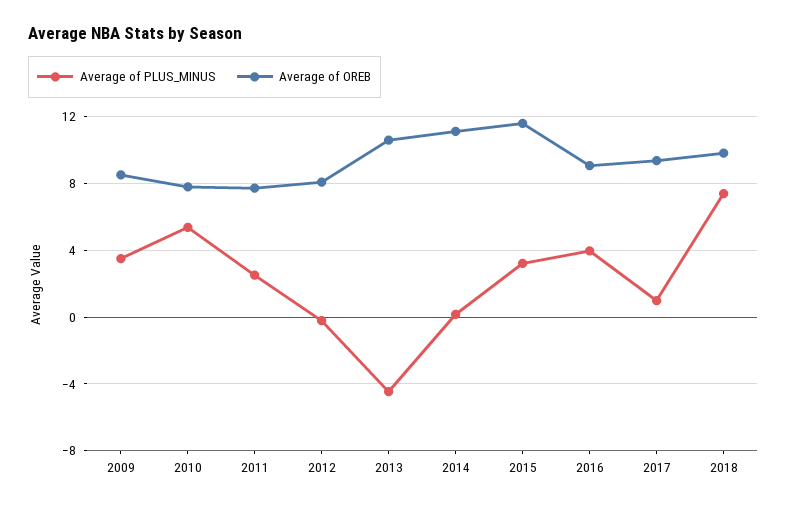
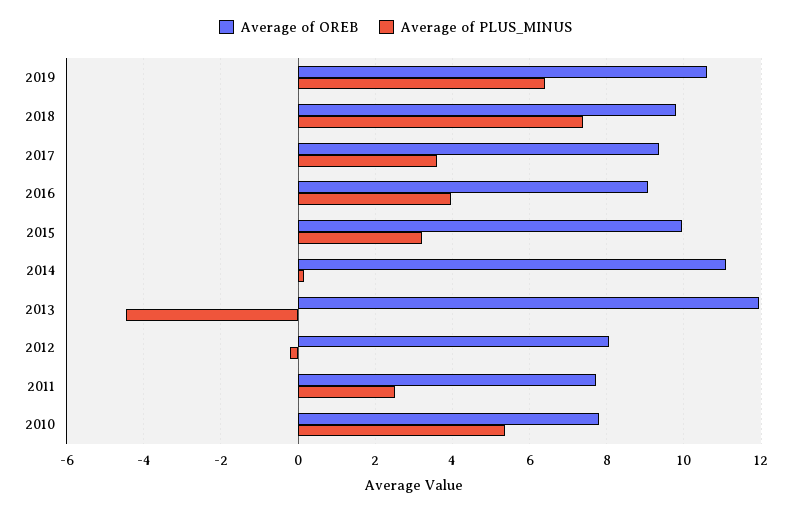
Average of PLUS_MINUS, 2009: 3.5 -> none
Average of OREB, 2009: 8.5 -> none
Average of OREB, 2013: 10.5 -> 12
Average of OREB, 2015: 11.5 -> 10
Average of PLUS_MINUS, 2017: 1 -> 3.6
Average of OREB, 2019: none -> 10.6
Average of PLUS_MINUS, 2019: none -> 6.4

